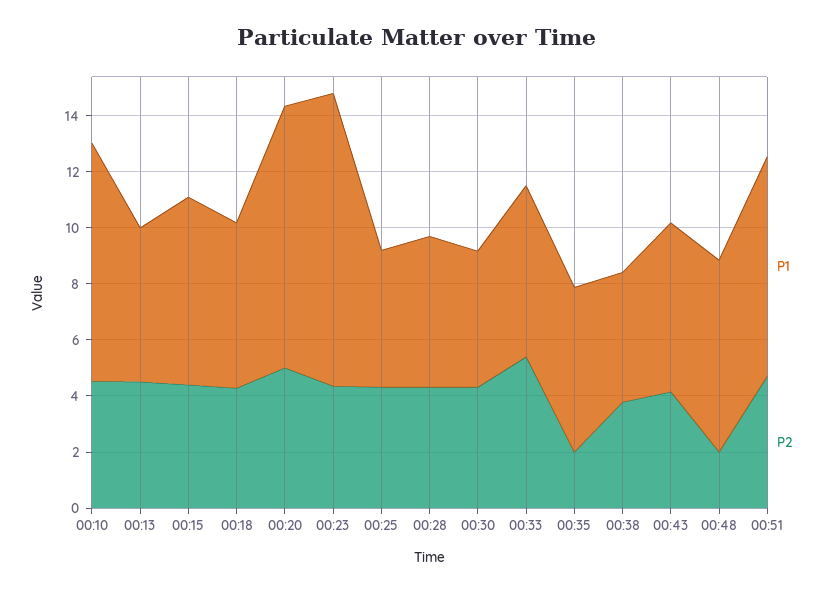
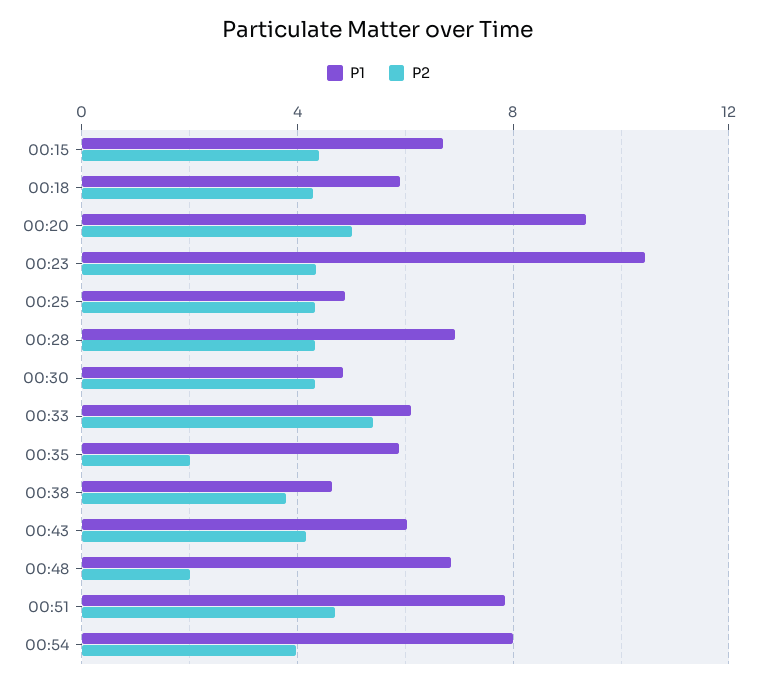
P1, 00:10: 8.5 -> none
P2, 00:10: 4.5 -> none
P1, 00:13: 5.5 -> none
P2, 00:13: 4.5 -> none
P1, 00:28: 5.5 -> 7
P1, 00:54: none -> 8
P2, 00:54: none -> 4

